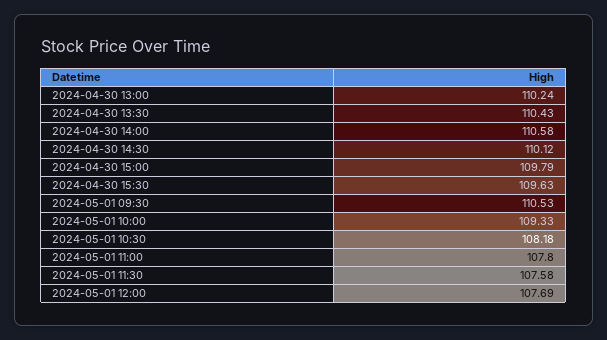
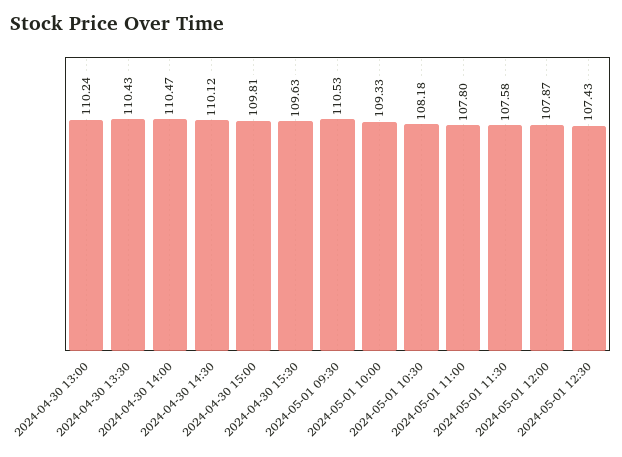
2024-04-30 14:00: 110.58 -> 110.47
2024-04-30 15:00: 109.79 -> 109.81
2024-05-01 12:00: 107.69 -> 107.87
2024-05-01 12:30: none -> 107.43

